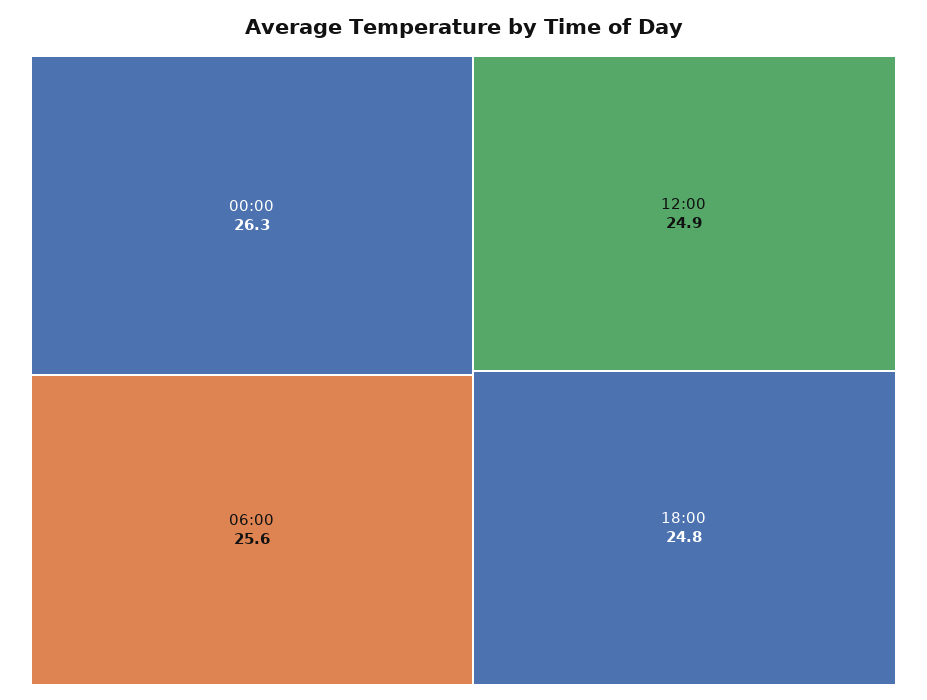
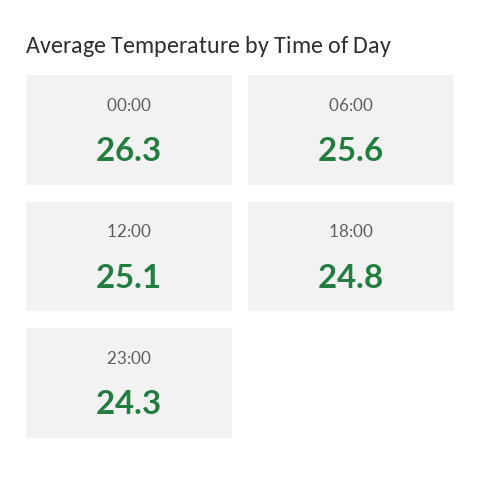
12:00: 24.9 -> 25.1
23:00: none -> 24.3

